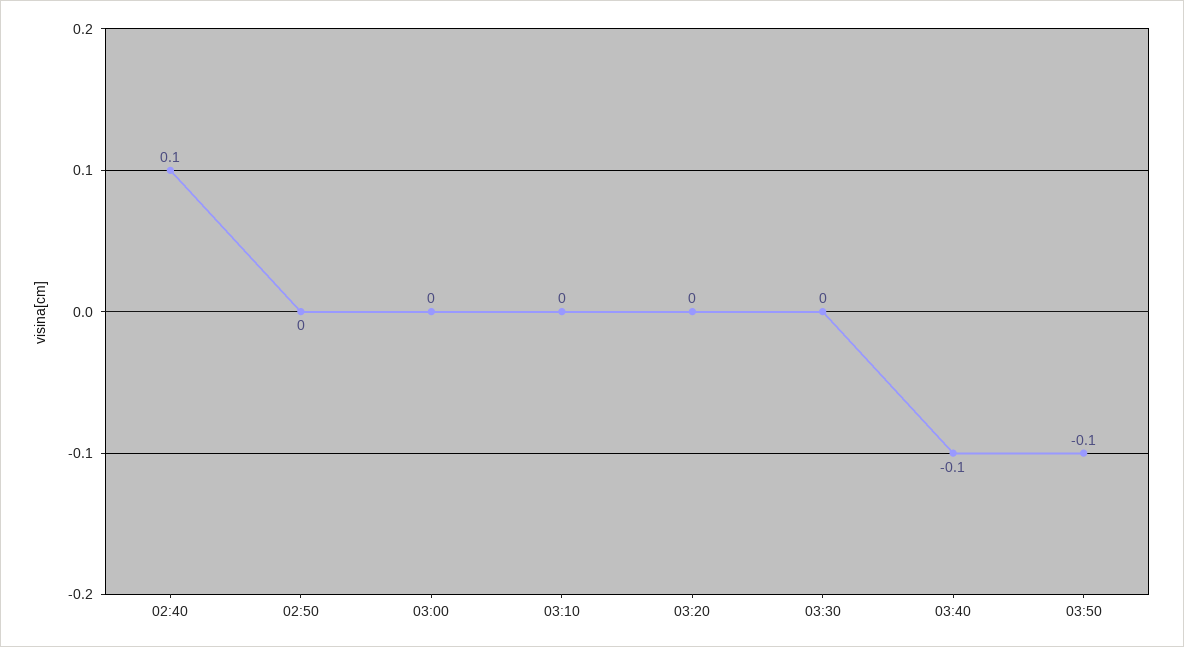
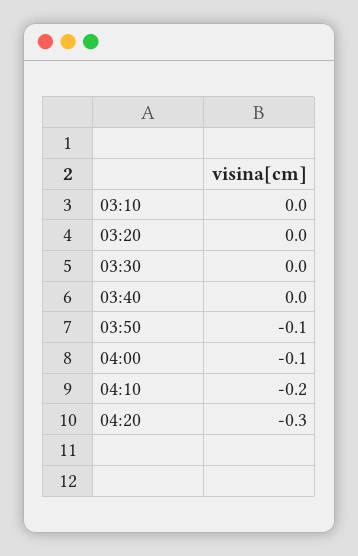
02:40: 0.1 -> none
02:50: 0 -> none
03:00: 0 -> none
03:40: -0.1 -> 0
04:00: none -> -0.1
04:10: none -> -0.2
04:20: none -> -0.3

